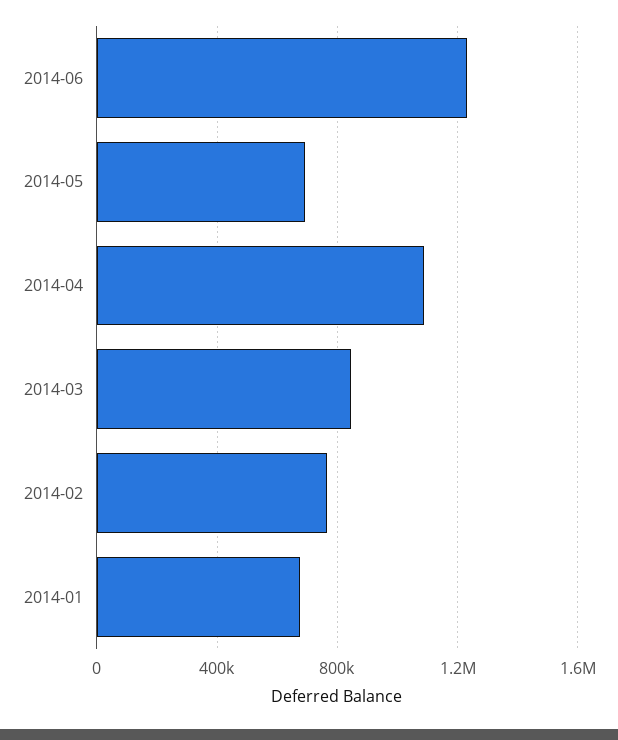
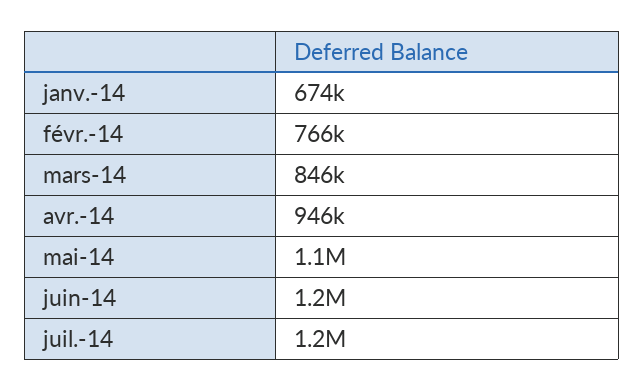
2014-05: 700000 -> 1100000
2014-04: 1100000 -> 946000
juil.-14: none -> 1200000

